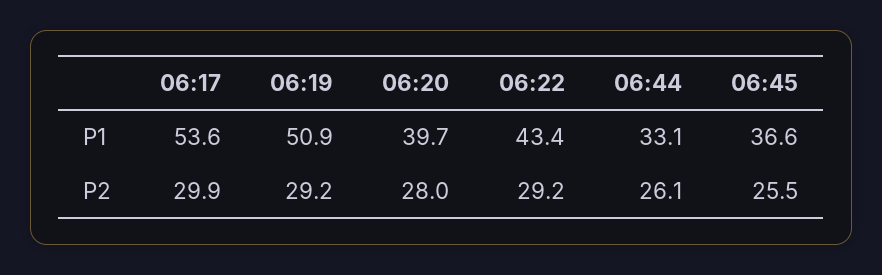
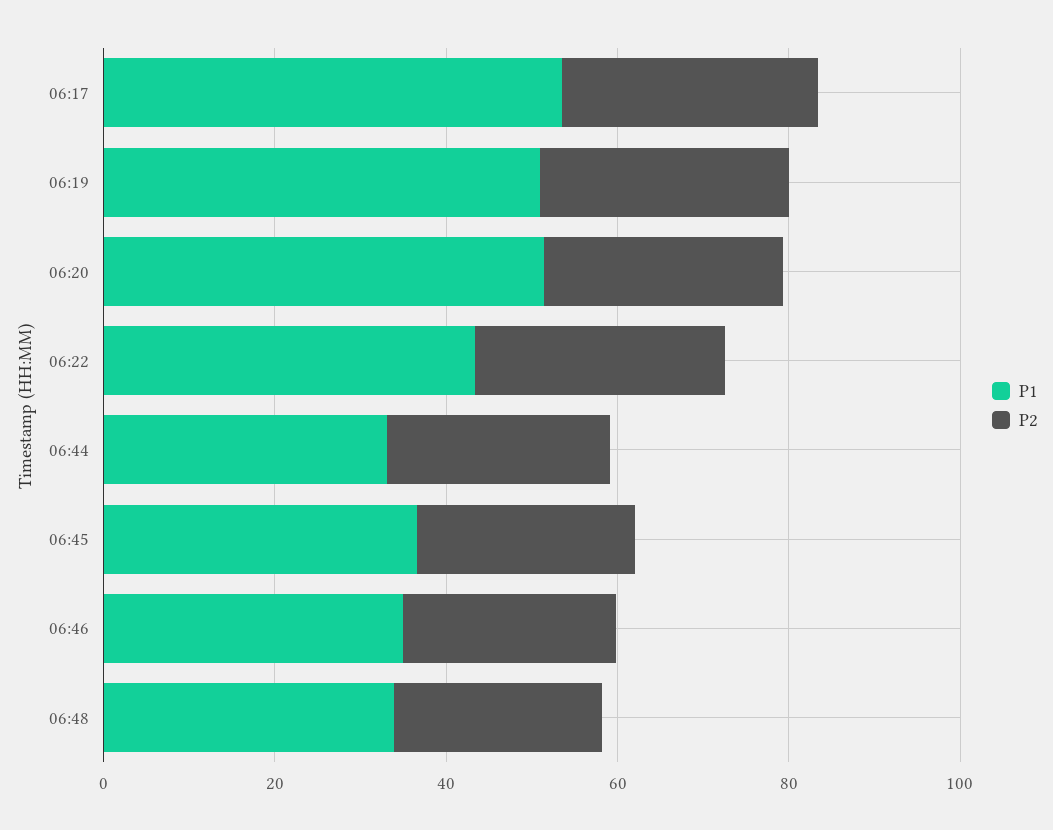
P1, 06:20: 39.7 -> 50
P1, 06:46: none -> 35
P2, 06:46: none -> 25
P1, 06:48: none -> 35
P2, 06:48: none -> 25

